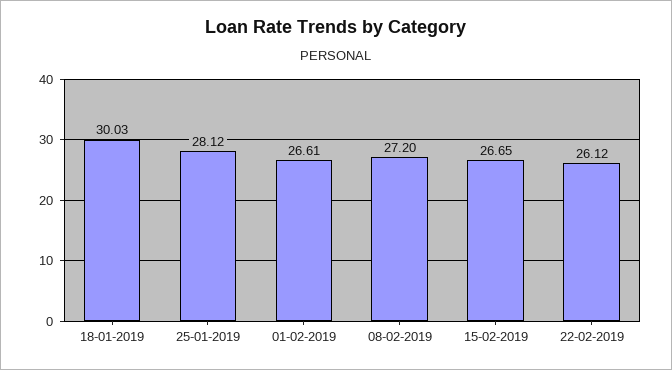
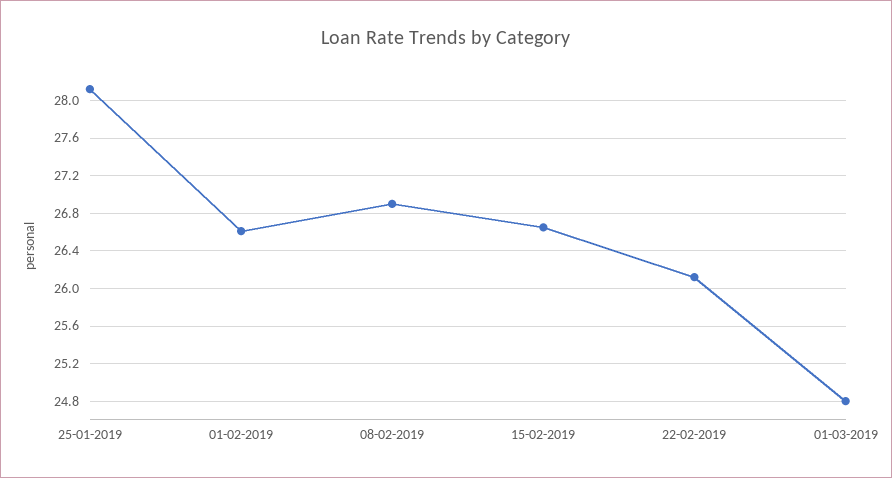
18-01-2019: 30.03 -> none
08-02-2019: 27.2 -> 26.9
01-03-2019: none -> 24.8

